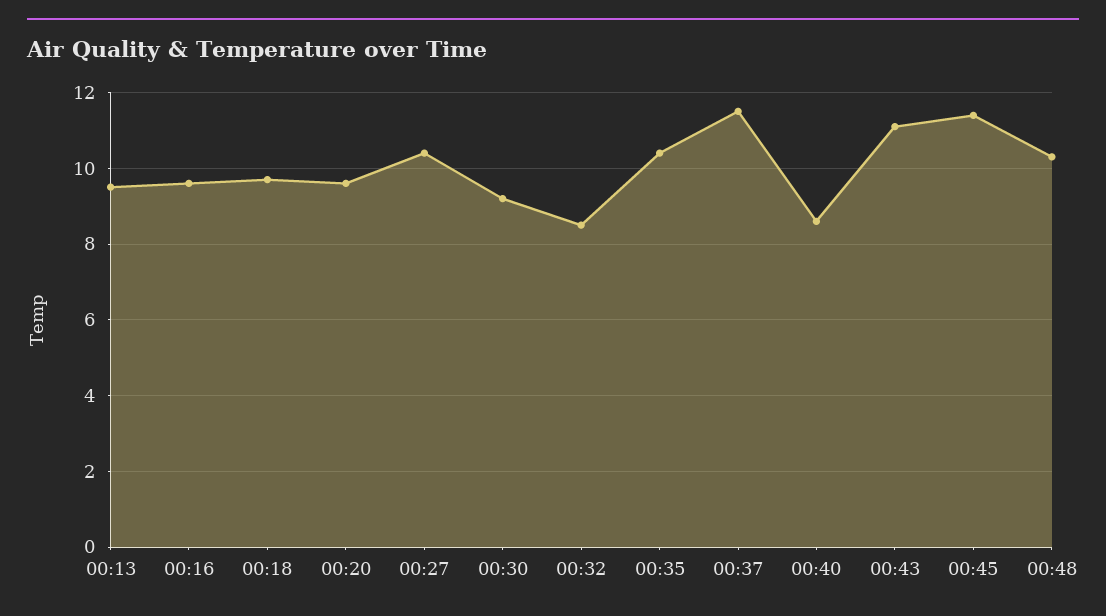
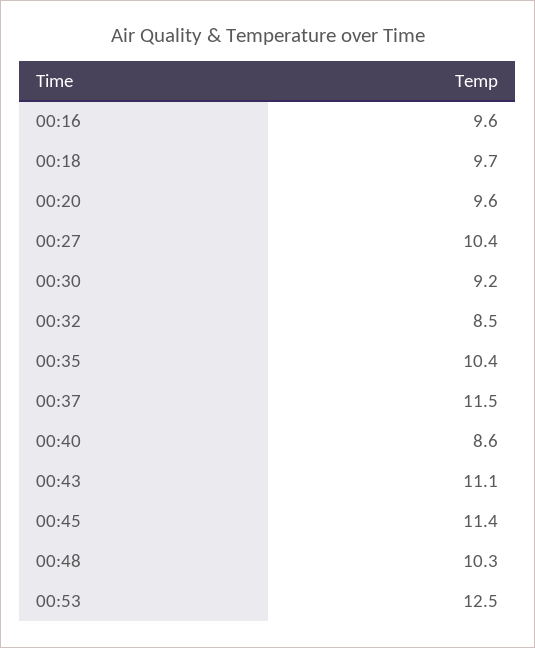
00:13: 9.5 -> none
00:53: none -> 12.5

